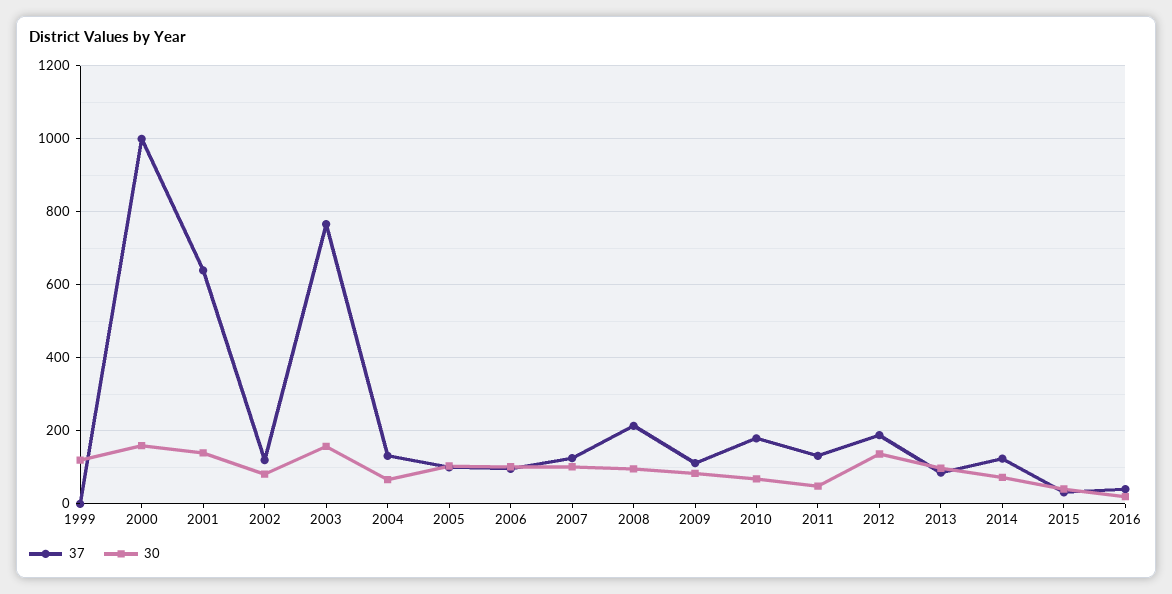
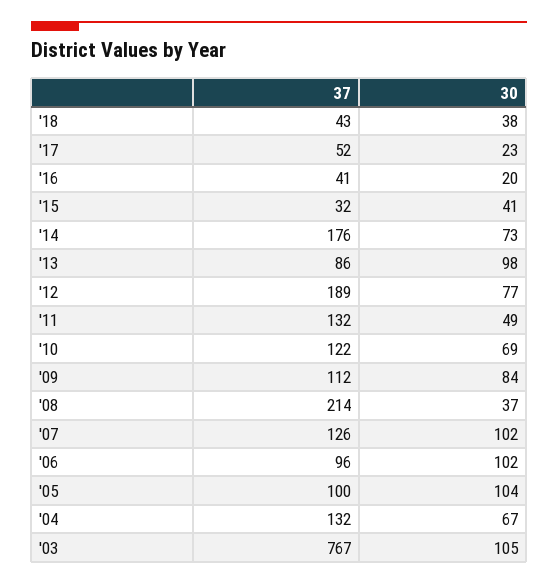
37, 1999: 0 -> none
30, 1999: 120 -> none
37, 2000: 1000 -> none
30, 2000: 160 -> none
37, 2001: 640 -> none
30, 2001: 140 -> none
37, 2002: 120 -> none
30, 2002: 80 -> none
30, 2003: 160 -> 105
30, 2008: 100 -> 37
37, 2010: 180 -> 122
30, 2012: 140 -> 77
37, 2014: 120 -> 176
37, '18: none -> 43
30, '18: none -> 38
37, '17: none -> 52
30, '17: none -> 23

